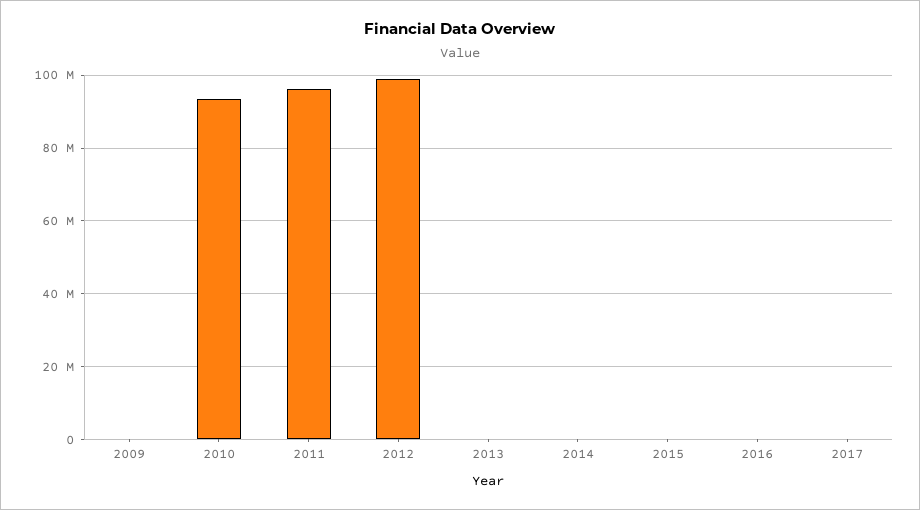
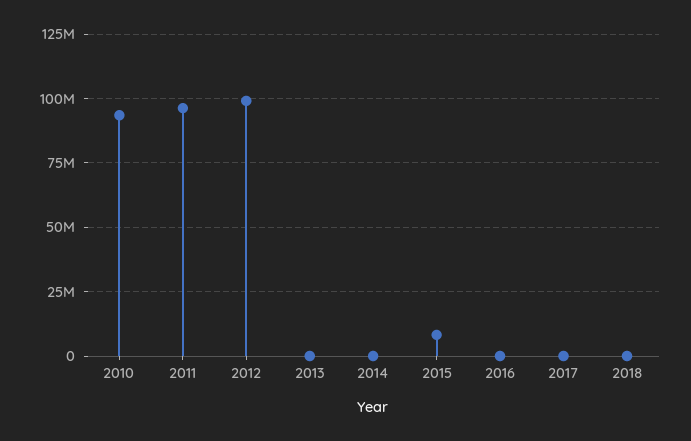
2009: 0 -> none
2015: 0 -> 7500000
2018: none -> 0

